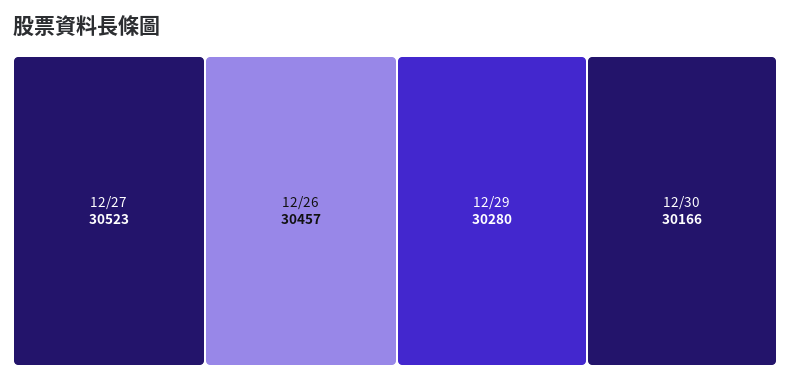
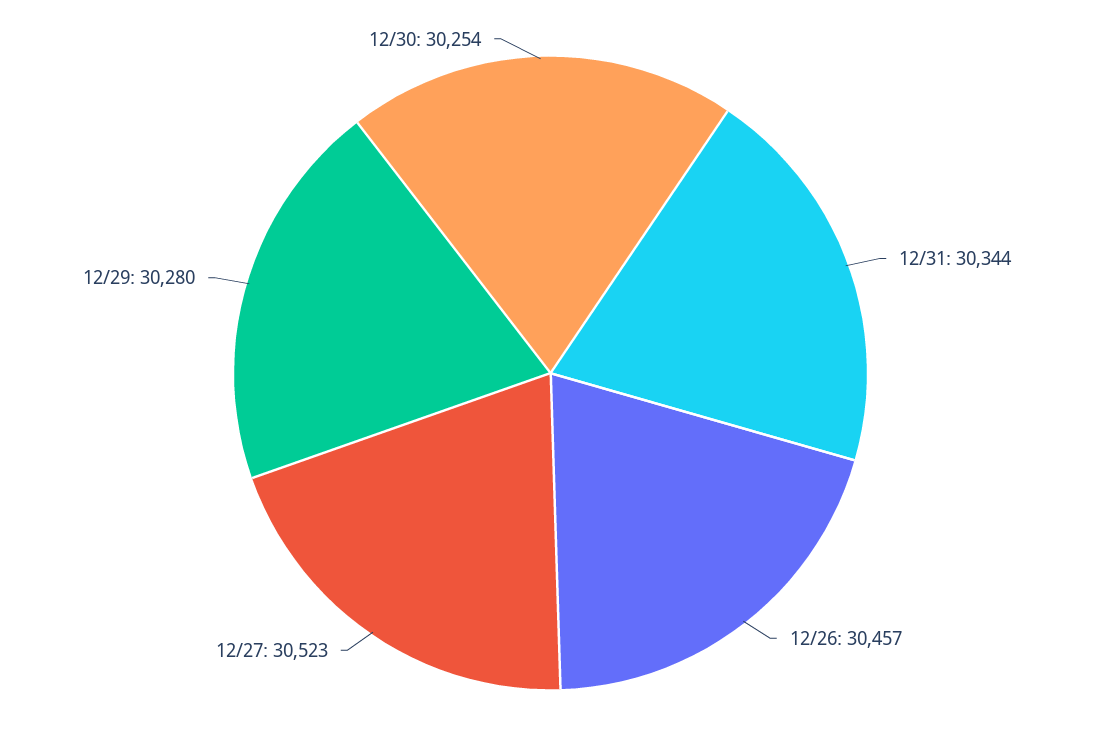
12/30: 30166 -> 30254
12/31: none -> 30344

